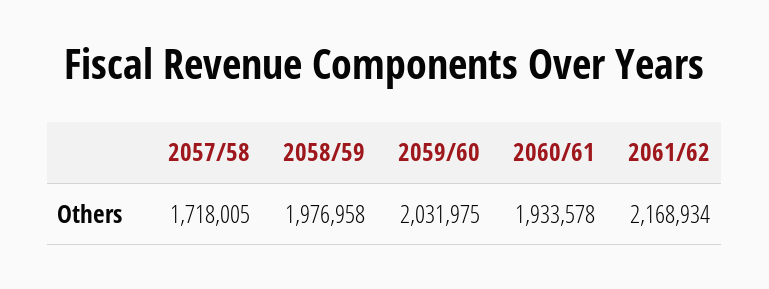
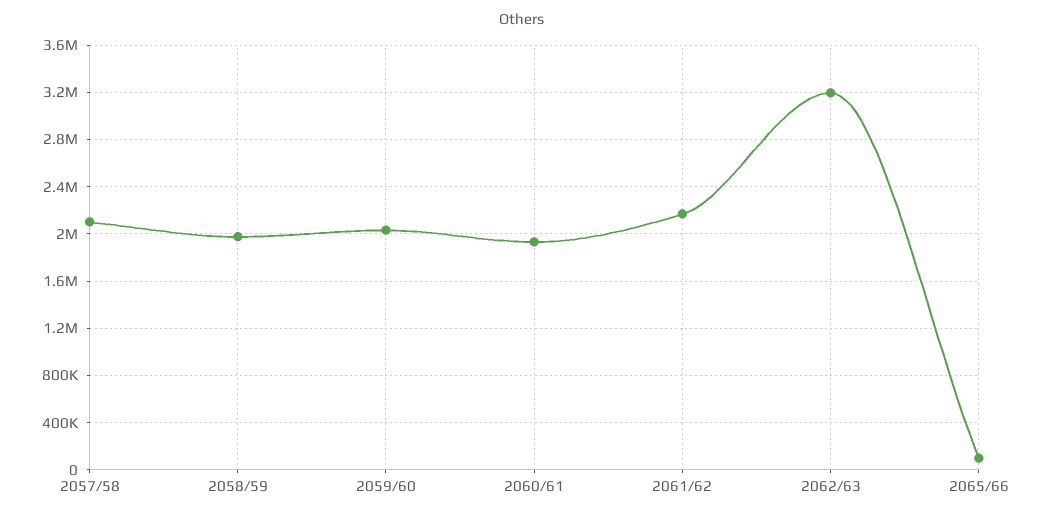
2057/58: 1718005 -> 2100000
2062/63: none -> 3200000
2065/66: none -> 100000

